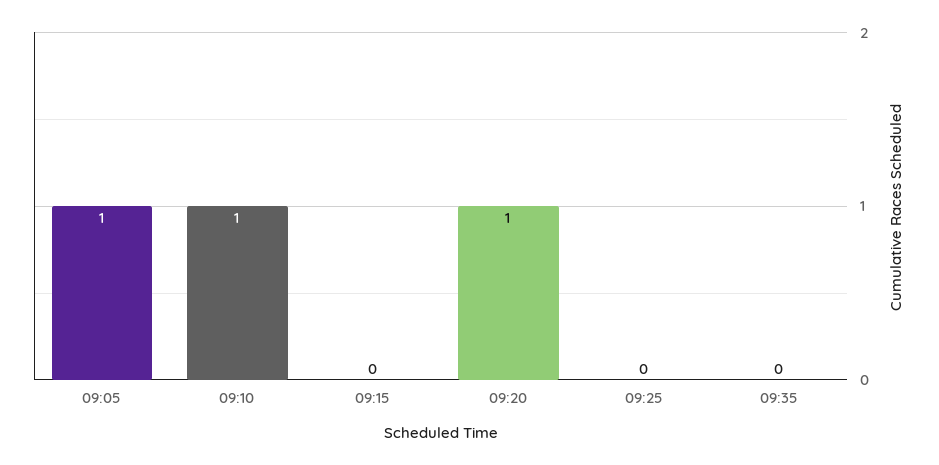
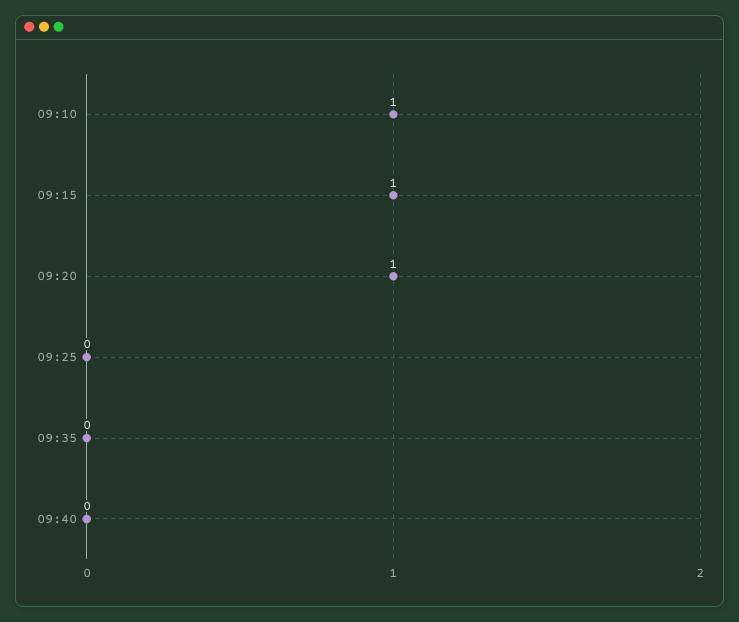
09:05: 1 -> none
09:15: 0 -> 1
09:40: none -> 0

